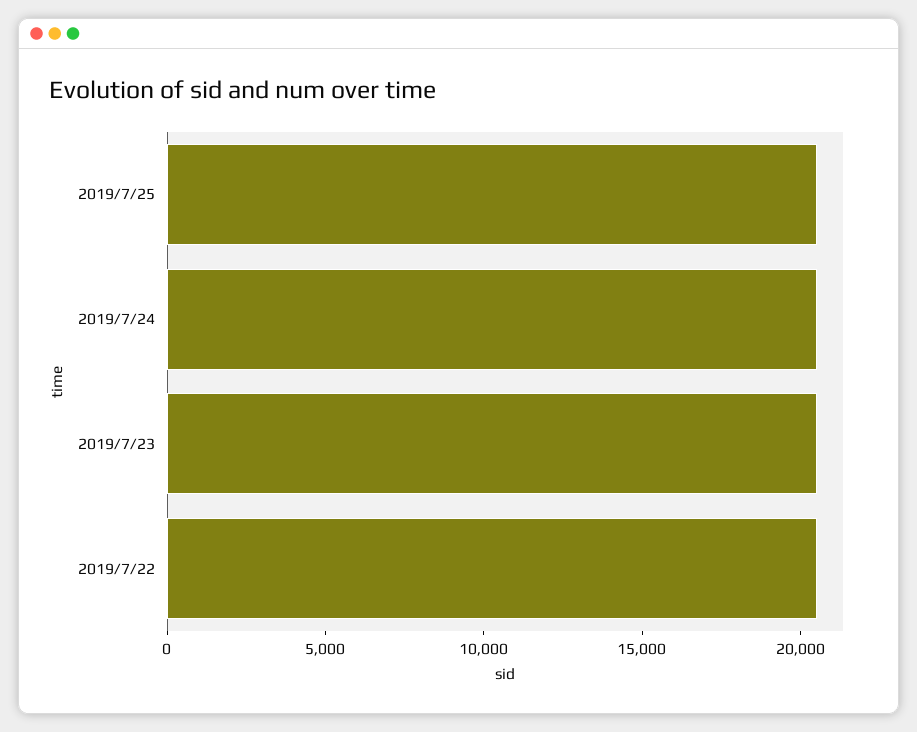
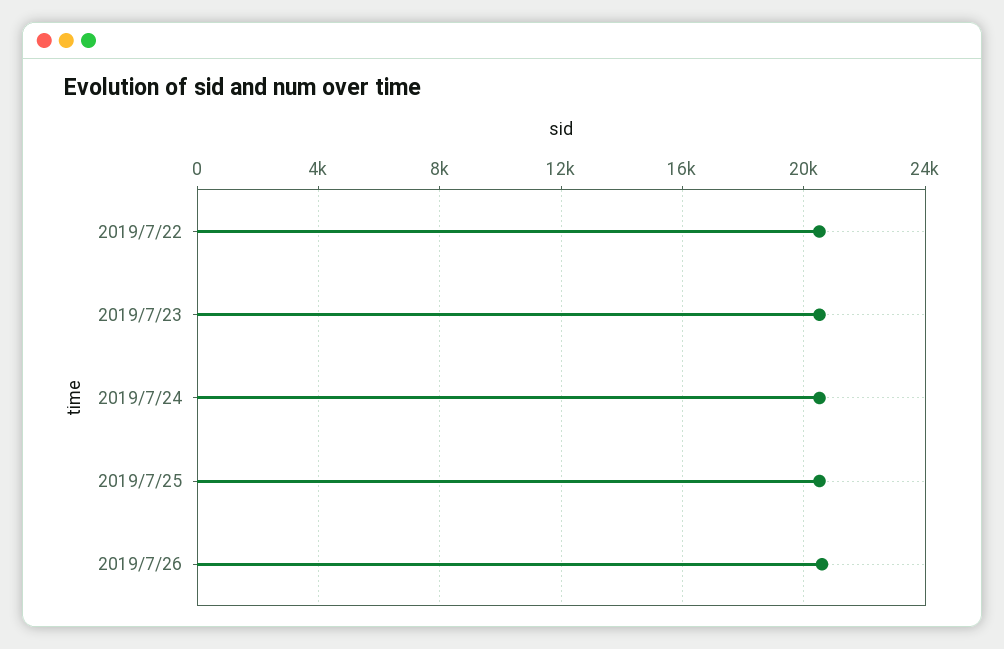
2019/7/26: none -> 20500

